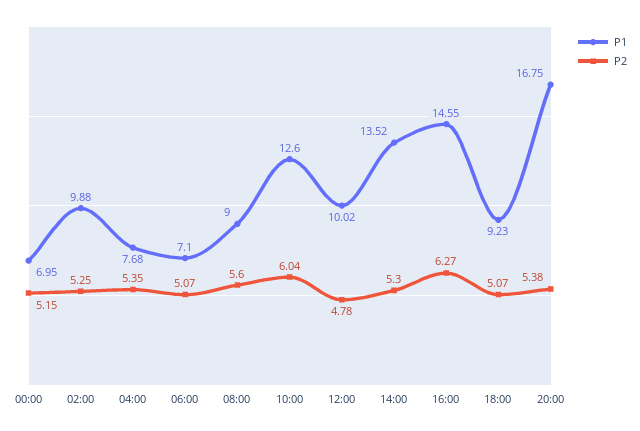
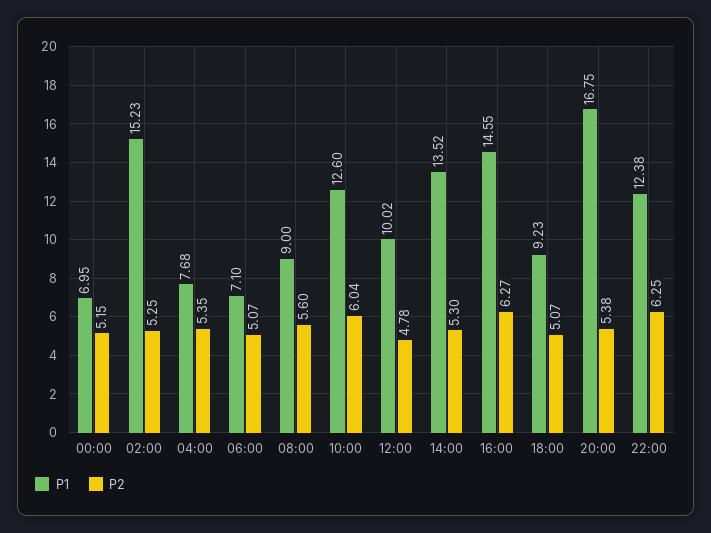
P1, 02:00: 9.88 -> 15.23
P1, 22:00: none -> 12.38
P2, 22:00: none -> 6.25

